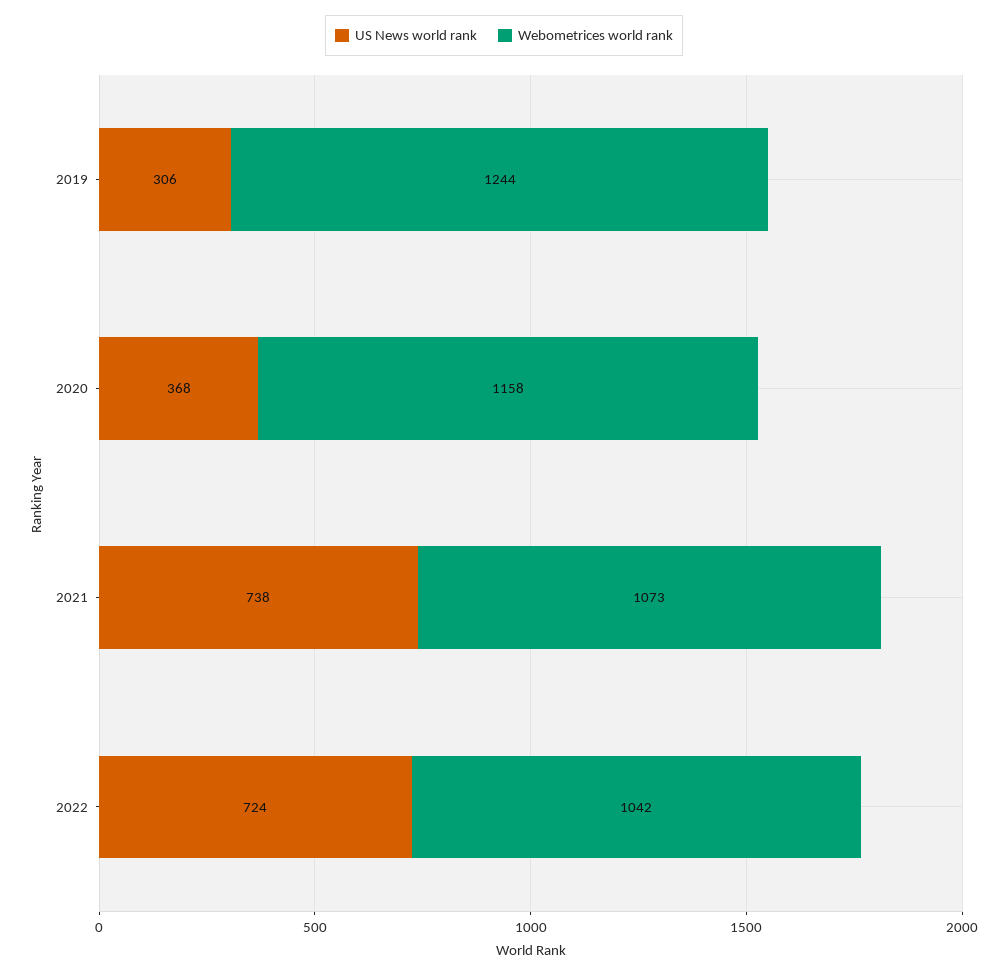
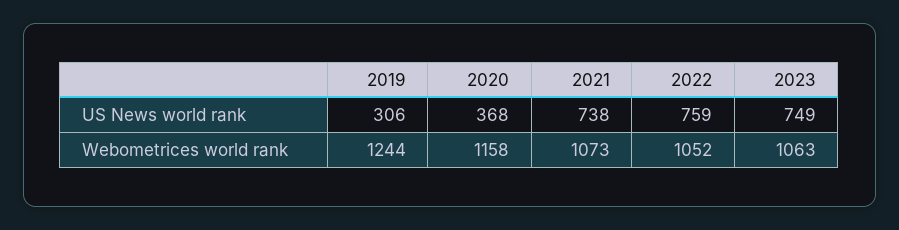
US News world rank, 2022: 724 -> 759
Webometrices world rank, 2022: 1042 -> 1052
US News world rank, 2023: none -> 749
Webometrices world rank, 2023: none -> 1063

